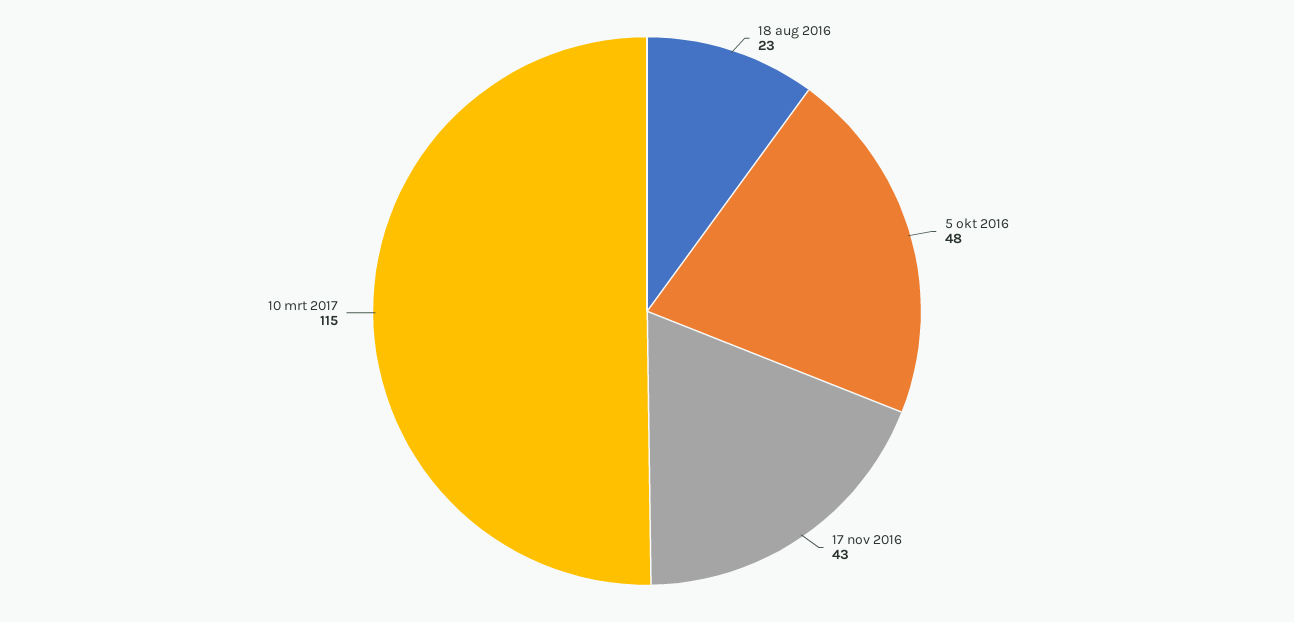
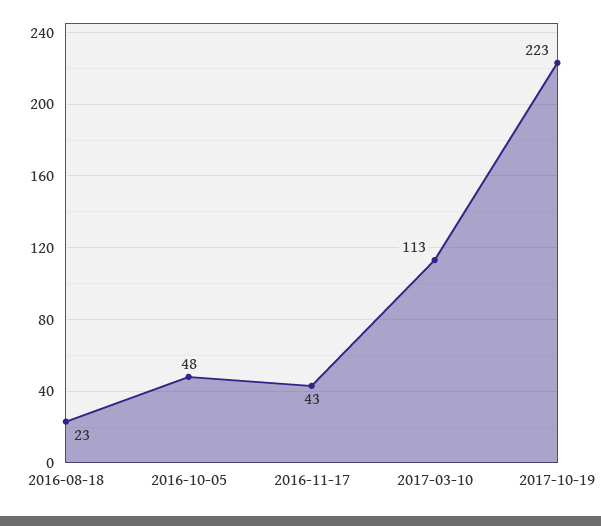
10 mrt 2017: 115 -> 113
2017-10-19: none -> 223

